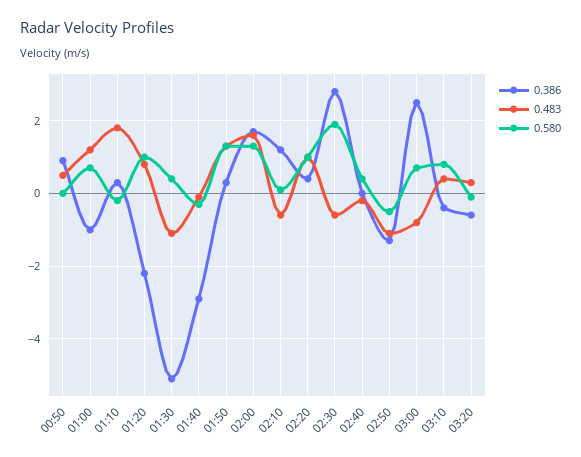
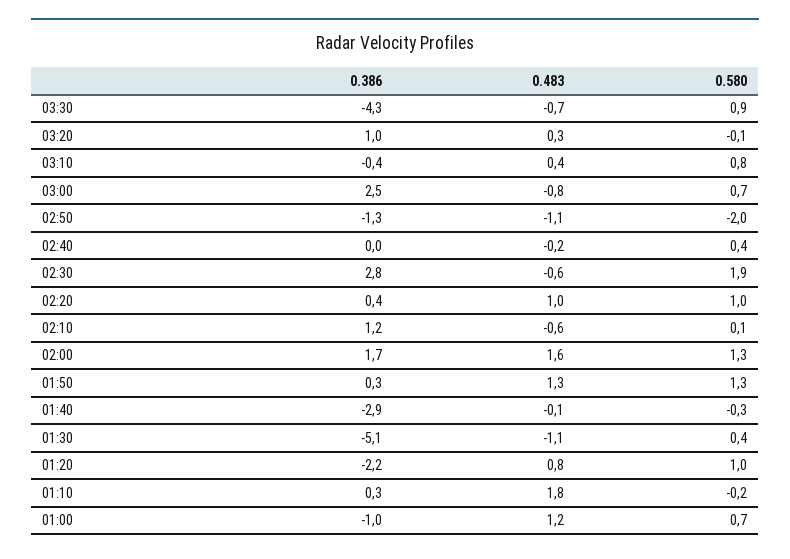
0.386, 00:50: 1 -> none
0.483, 00:50: 0.5 -> none
0.580, 00:50: 0 -> none
0.580, 02:50: -0.5 -> -2
0.386, 03:20: -0.5 -> 1
0.386, 03:30: none -> -4.3
0.483, 03:30: none -> -0.7
0.580, 03:30: none -> 0.9

